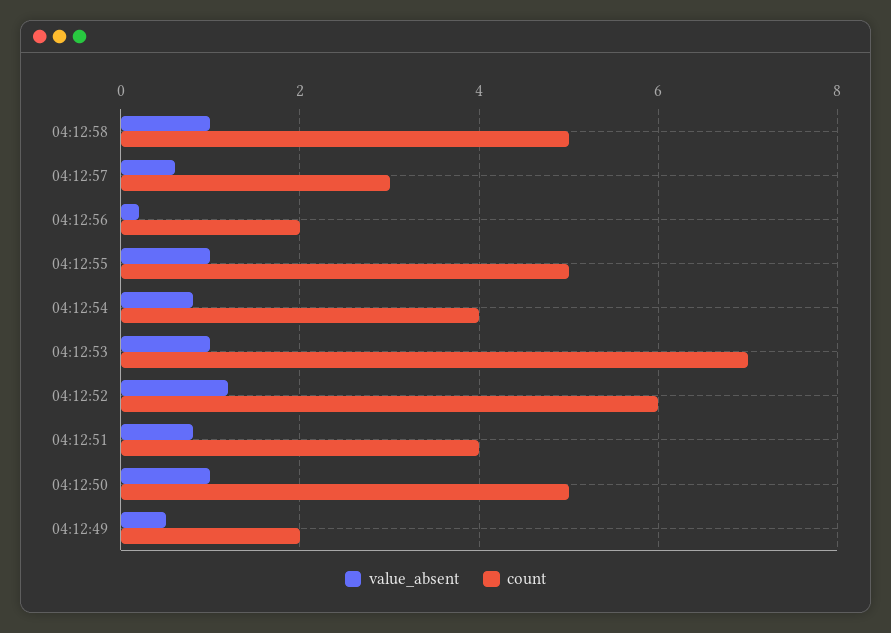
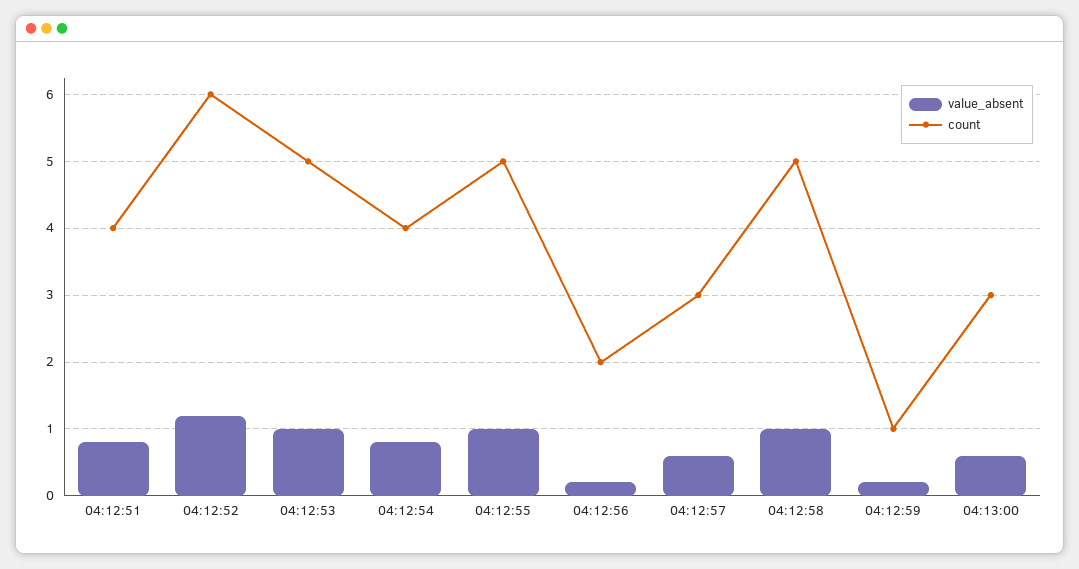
count, 04:12:53: 7 -> 5
value_absent, 04:12:50: 1 -> none
count, 04:12:50: 5 -> none
value_absent, 04:12:49: 0.5 -> none
count, 04:12:49: 2 -> none
value_absent, 04:12:59: none -> 0.2
count, 04:12:59: none -> 1
value_absent, 04:13:00: none -> 0.6
count, 04:13:00: none -> 3

